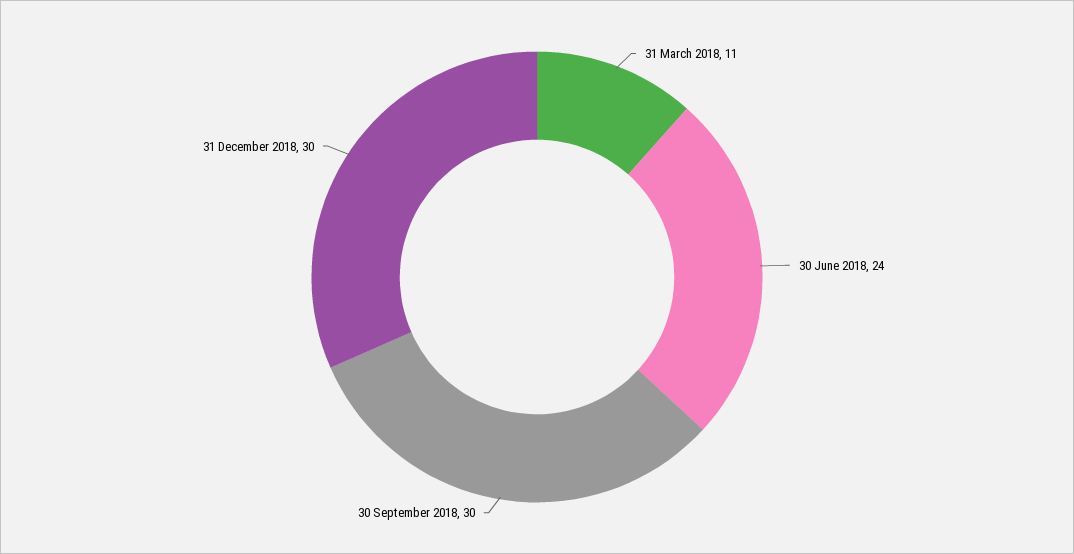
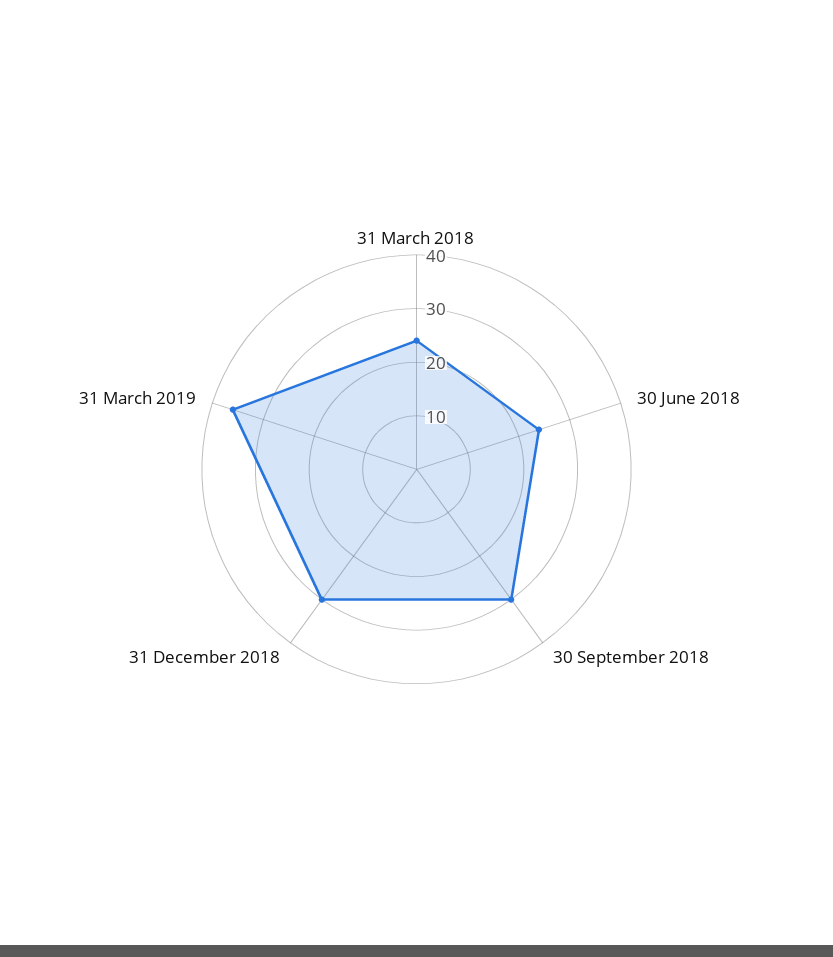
31 March 2018: 11 -> 25
31 March 2019: none -> 35

